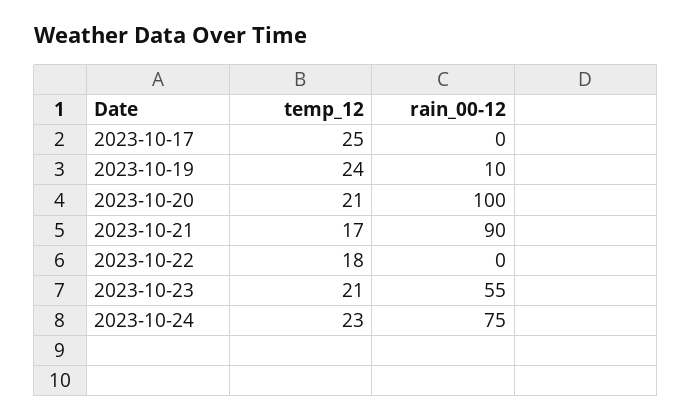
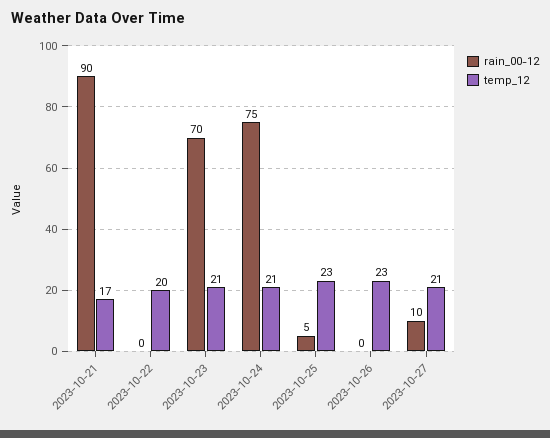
temp_12, 2023-10-17: 25 -> none
rain_00-12, 2023-10-17: 0 -> none
temp_12, 2023-10-19: 24 -> none
rain_00-12, 2023-10-19: 10 -> none
temp_12, 2023-10-20: 21 -> none
rain_00-12, 2023-10-20: 100 -> none
temp_12, 2023-10-22: 18 -> 20
rain_00-12, 2023-10-23: 55 -> 70
temp_12, 2023-10-24: 23 -> 21
rain_00-12, 2023-10-25: none -> 5
temp_12, 2023-10-25: none -> 23
rain_00-12, 2023-10-26: none -> 0
temp_12, 2023-10-26: none -> 23
rain_00-12, 2023-10-27: none -> 10
temp_12, 2023-10-27: none -> 21

